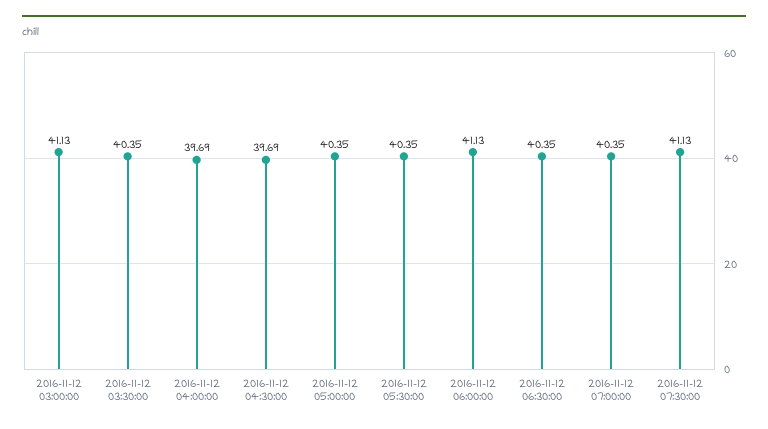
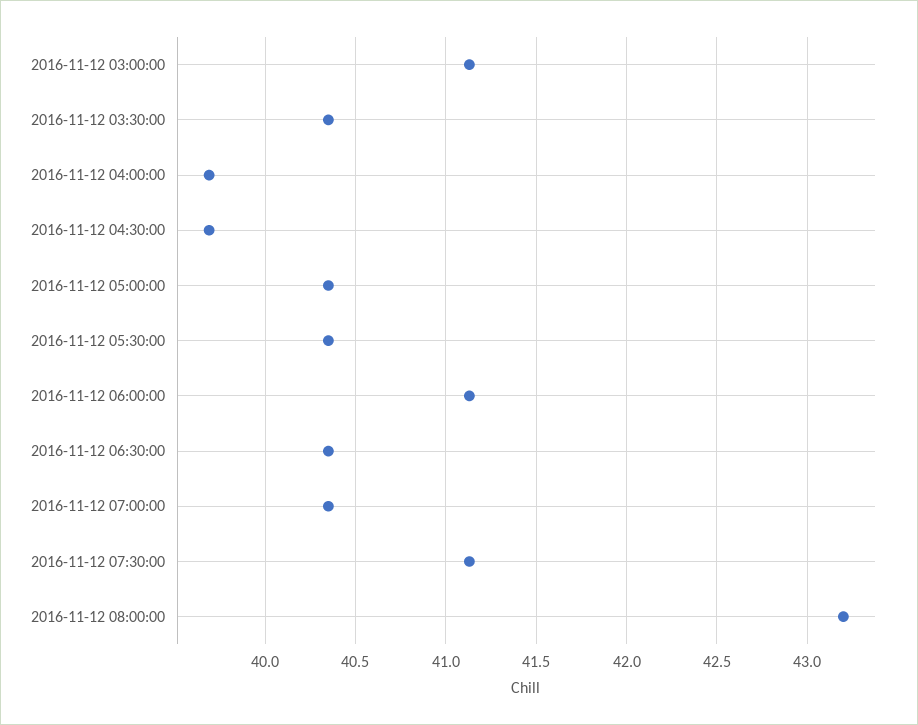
2016-11-12 08:00:00: none -> 43.2

